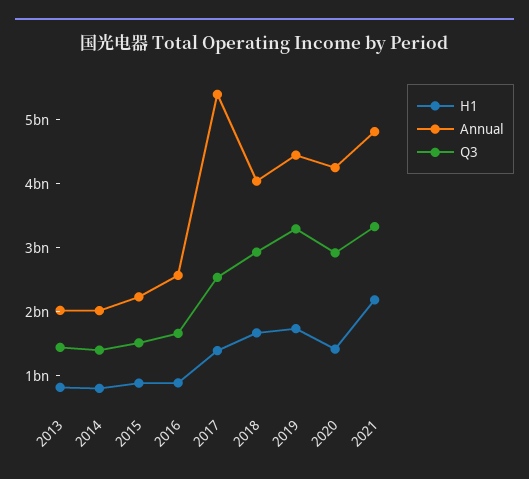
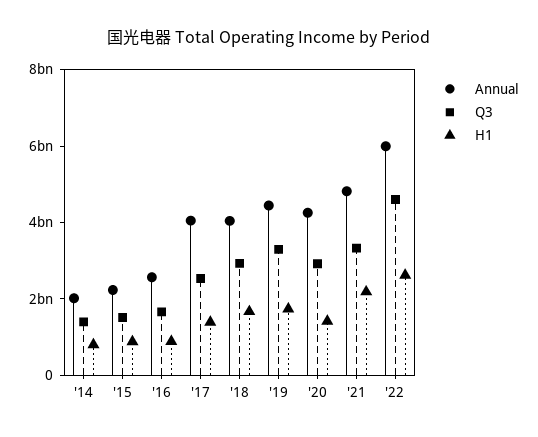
H1, 2013: 800000000 -> none
Annual, 2013: 2000000000 -> none
Q3, 2013: 1400000000 -> none
Annual, 2017: 5400000000 -> 4000000000
Annual, '22: none -> 6000000000
Q3, '22: none -> 4500000000
H1, '22: none -> 2500000000

